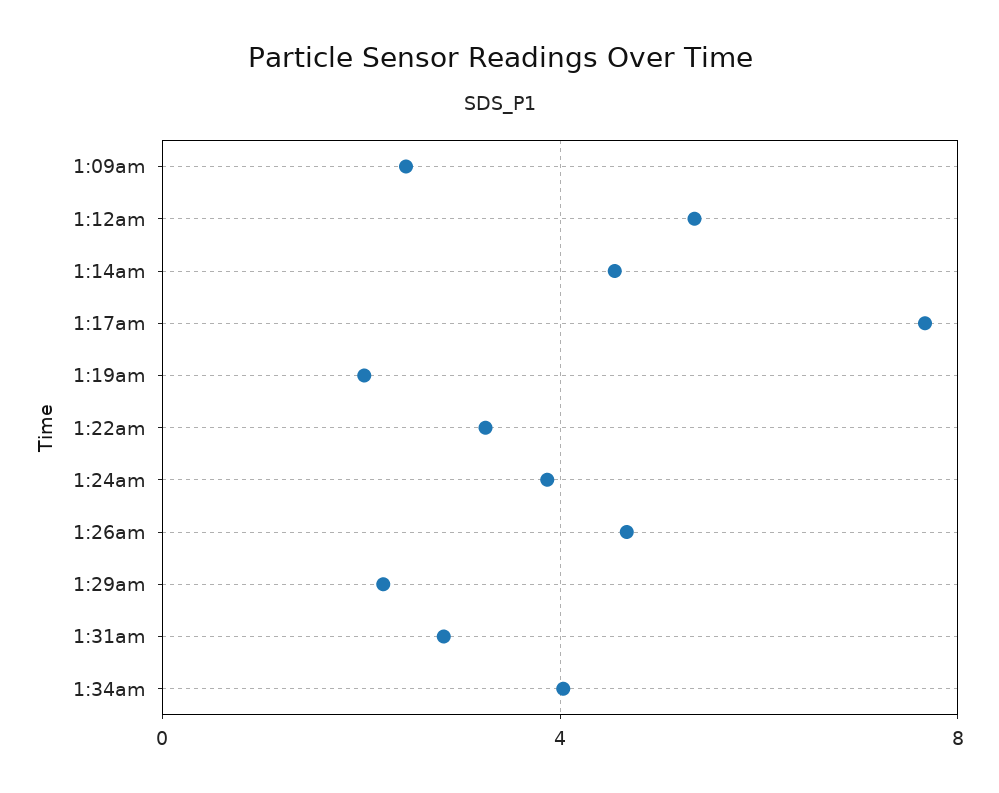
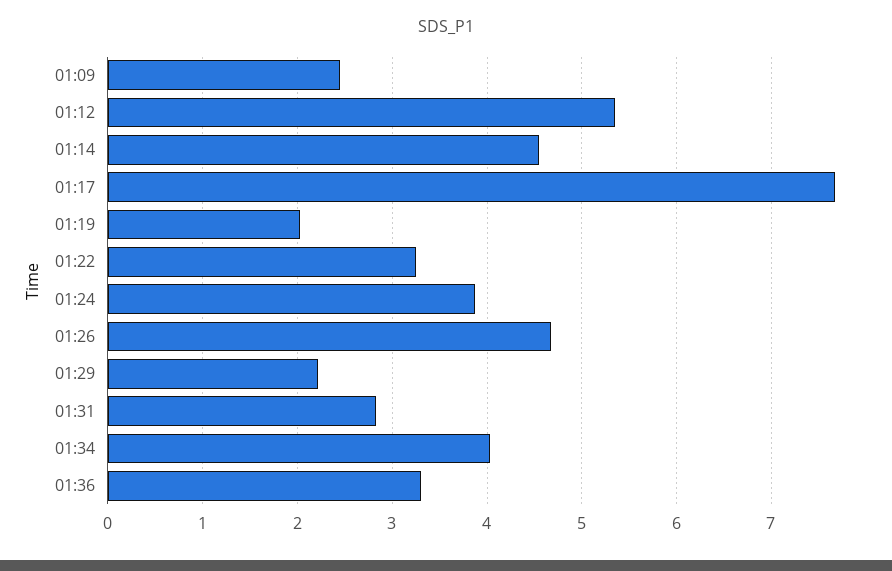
01:36: none -> 3.3

